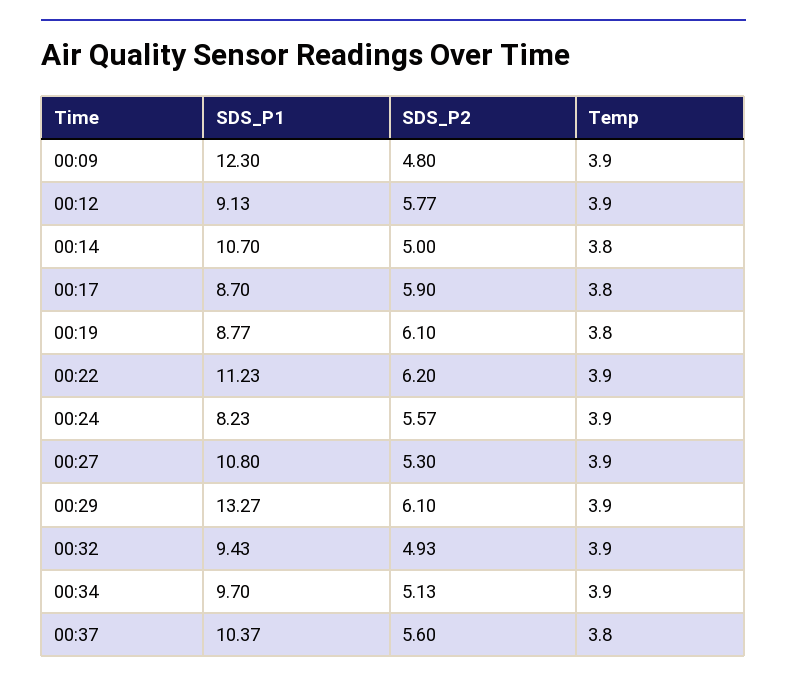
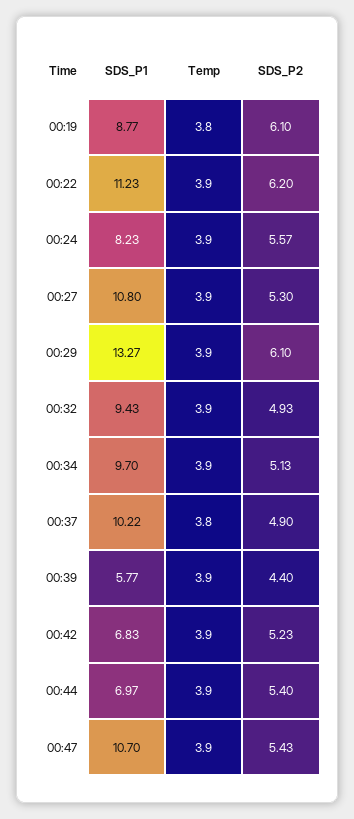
SDS_P1, 00:09: 12.3 -> none
SDS_P2, 00:09: 4.8 -> none
Temp, 00:09: 3.9 -> none
SDS_P1, 00:12: 9.13 -> none
SDS_P2, 00:12: 5.77 -> none
Temp, 00:12: 3.9 -> none
SDS_P1, 00:14: 10.7 -> none
SDS_P2, 00:14: 5 -> none
Temp, 00:14: 3.8 -> none
SDS_P1, 00:17: 8.7 -> none
SDS_P2, 00:17: 5.9 -> none
Temp, 00:17: 3.8 -> none
SDS_P1, 00:37: 10.37 -> 10.22
SDS_P2, 00:37: 5.6 -> 4.9
SDS_P1, 00:39: none -> 5.77
Temp, 00:39: none -> 3.9
SDS_P2, 00:39: none -> 4.4
SDS_P1, 00:42: none -> 6.83
Temp, 00:42: none -> 3.9
SDS_P2, 00:42: none -> 5.23
SDS_P1, 00:44: none -> 6.97
Temp, 00:44: none -> 3.9
SDS_P2, 00:44: none -> 5.4
SDS_P1, 00:47: none -> 10.7
Temp, 00:47: none -> 3.9
SDS_P2, 00:47: none -> 5.43

